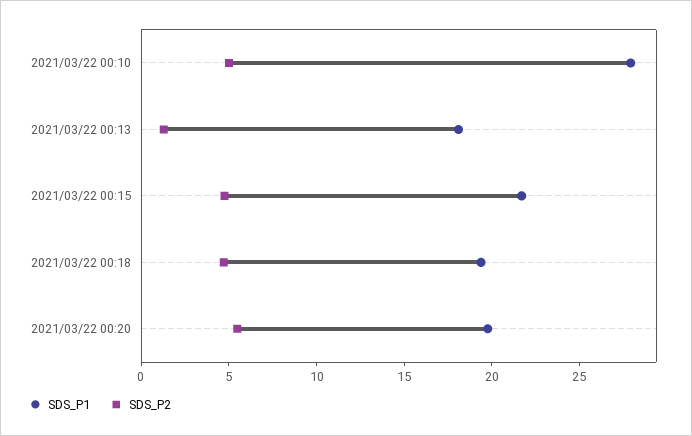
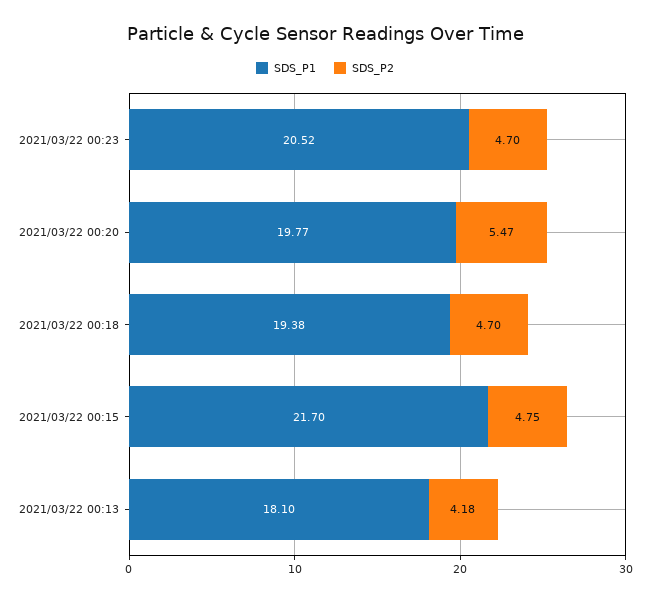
SDS_P1, 2021/03/22 00:10: 28 -> none
SDS_P2, 2021/03/22 00:10: 5 -> none
SDS_P2, 2021/03/22 00:13: 1 -> 4.18
SDS_P1, 2021/03/22 00:23: none -> 20.52
SDS_P2, 2021/03/22 00:23: none -> 4.7

